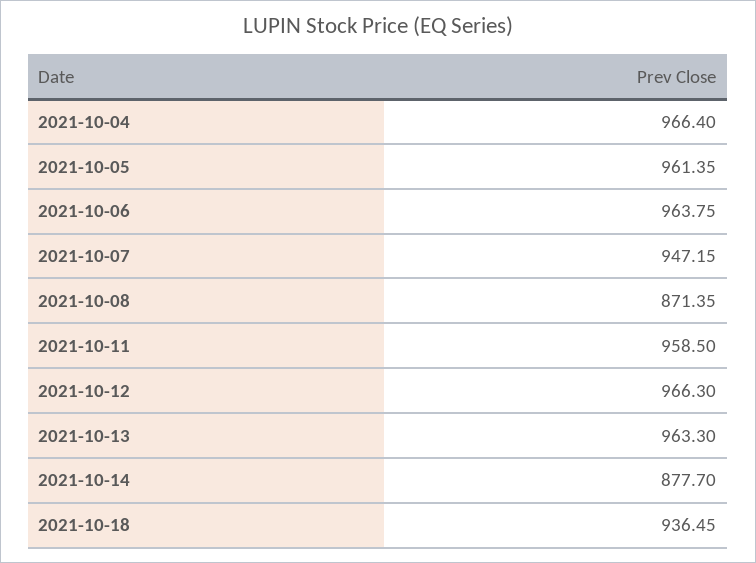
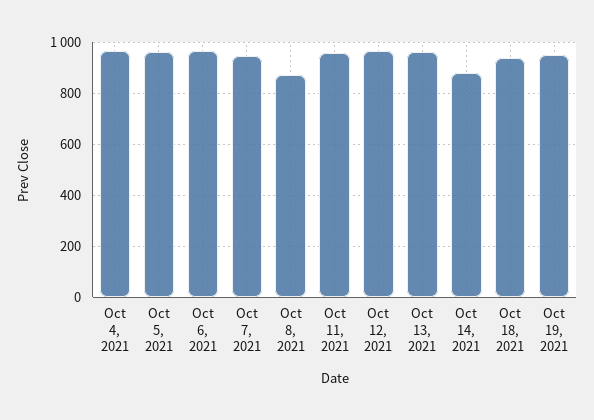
Oct 19, 2021: none -> 950

